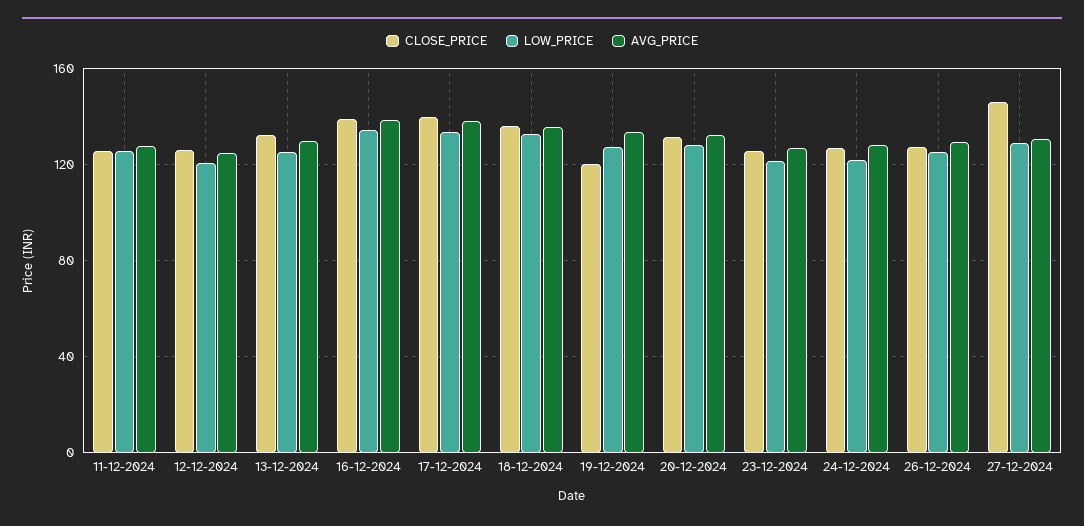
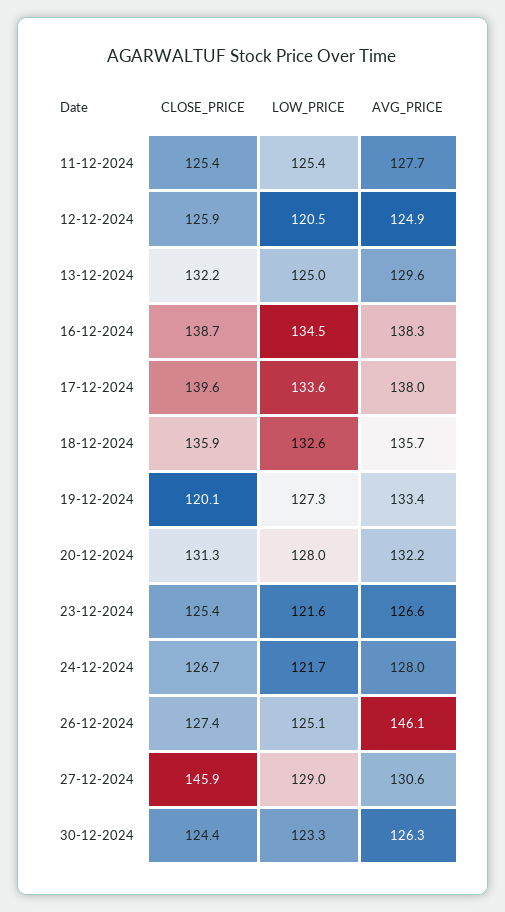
AVG_PRICE, 26-12-2024: 130 -> 146.1
CLOSE_PRICE, 30-12-2024: none -> 124.4
LOW_PRICE, 30-12-2024: none -> 123.3
AVG_PRICE, 30-12-2024: none -> 126.3

